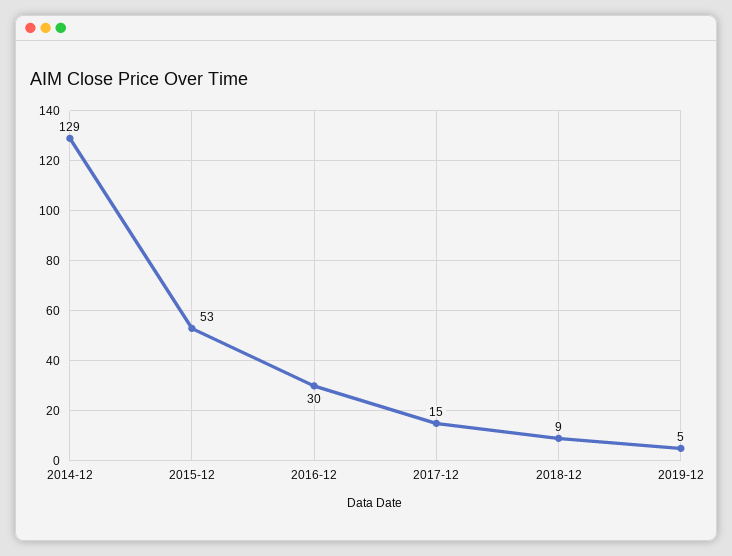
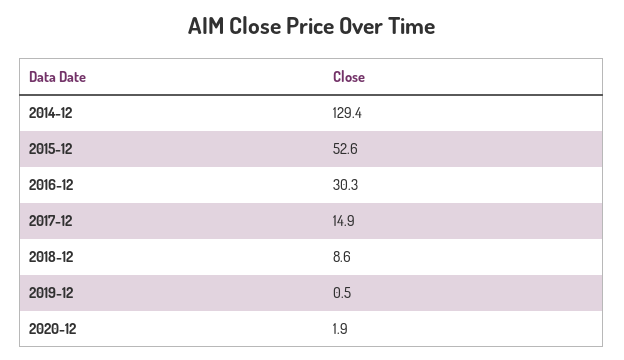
2019-12: 5 -> 0.5
2020-12: none -> 1.9

